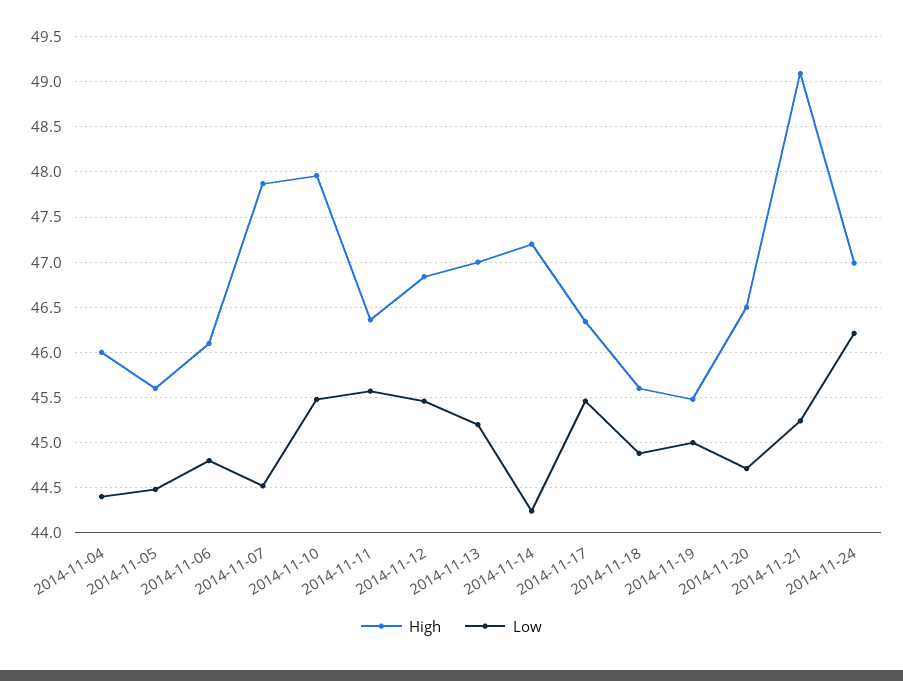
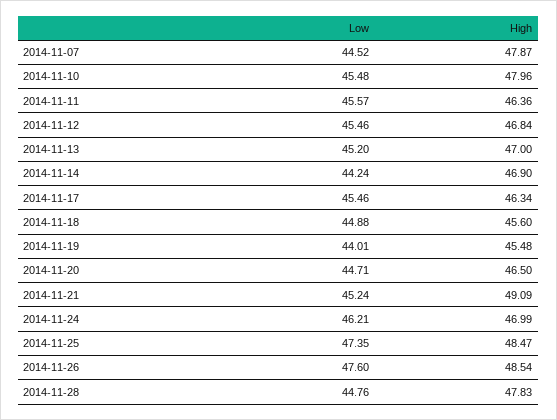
High, 2014-11-04: 46 -> none
Low, 2014-11-04: 44.4 -> none
High, 2014-11-05: 45.6 -> none
Low, 2014-11-05: 44.5 -> none
High, 2014-11-06: 46.1 -> none
Low, 2014-11-06: 44.8 -> none
High, 2014-11-14: 47.2 -> 46.9
Low, 2014-11-19: 45 -> 44.01
Low, 2014-11-25: none -> 47.35
High, 2014-11-25: none -> 48.47
Low, 2014-11-26: none -> 47.6
High, 2014-11-26: none -> 48.54
Low, 2014-11-28: none -> 44.76
High, 2014-11-28: none -> 47.83

